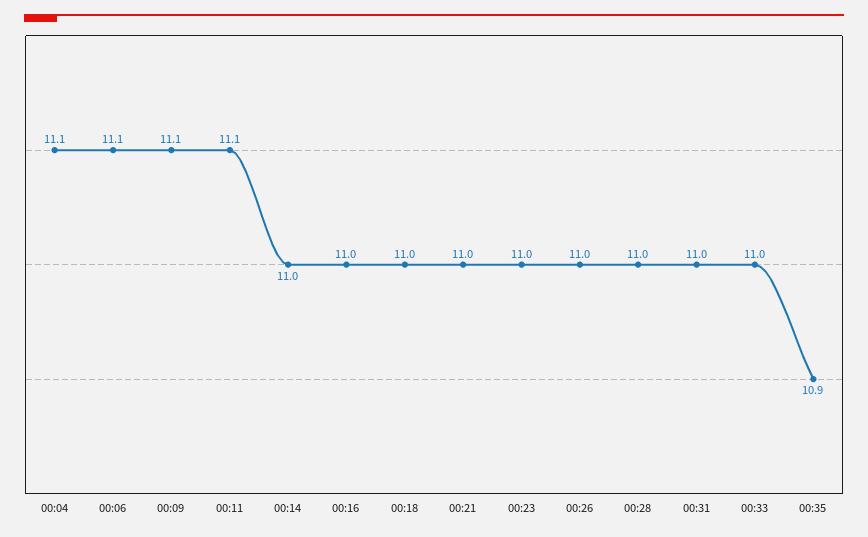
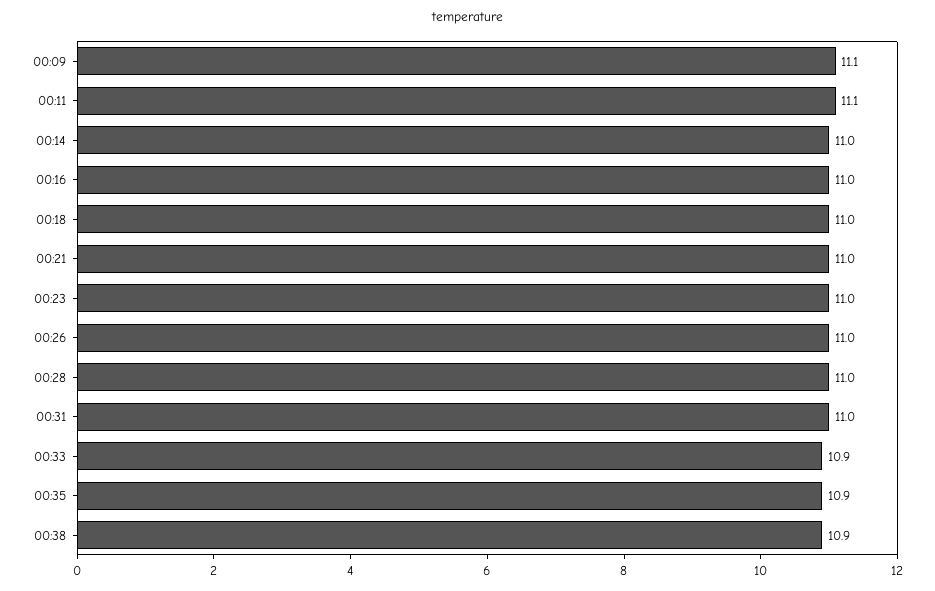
00:04: 11.1 -> none
00:06: 11.1 -> none
00:33: 11 -> 10.9
00:38: none -> 10.9

